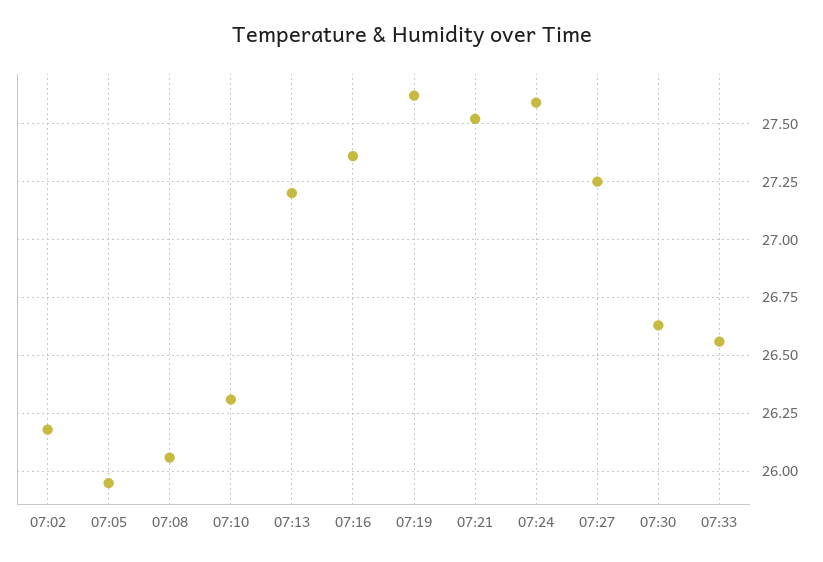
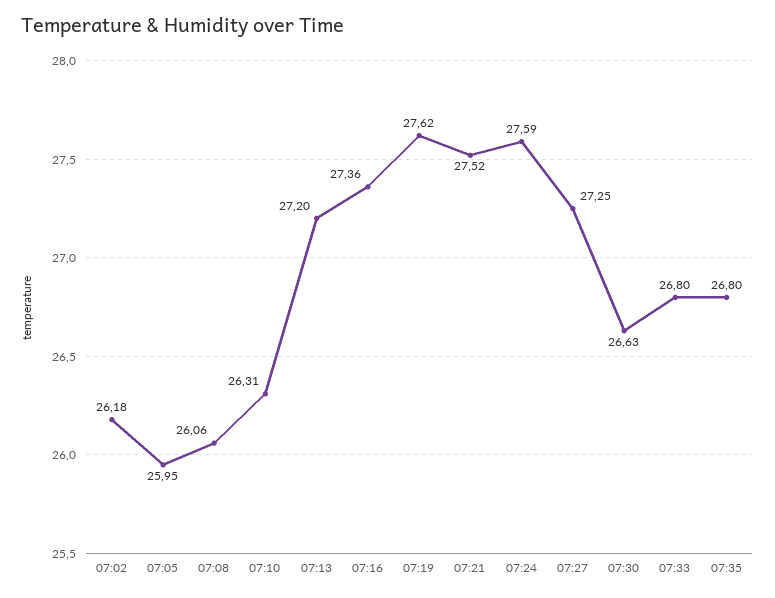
07:33: 26.55 -> 26.8
07:35: none -> 26.8

